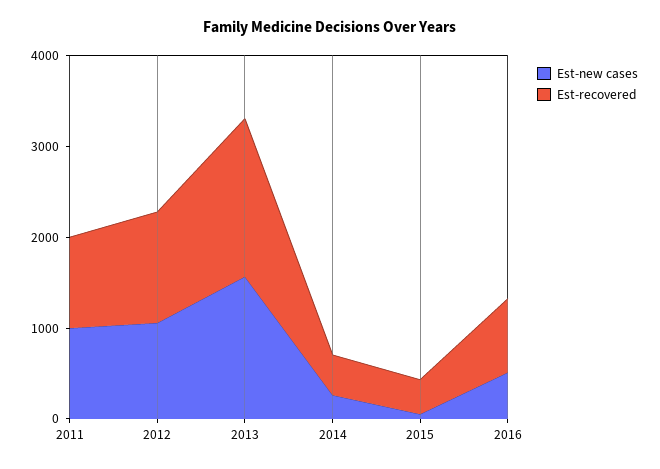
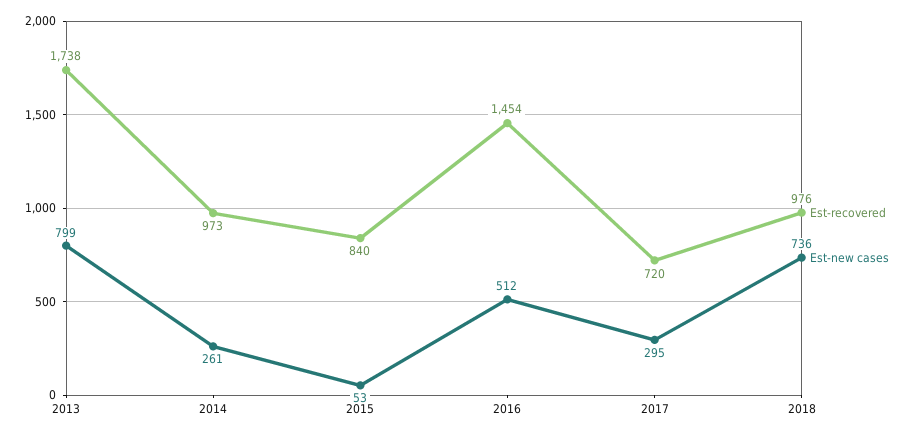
Est-new cases, 2011: 1000 -> none
Est-recovered, 2011: 1000 -> none
Est-new cases, 2012: 1000 -> none
Est-recovered, 2012: 1200 -> none
Est-new cases, 2013: 1600 -> 799
Est-recovered, 2014: 400 -> 973
Est-recovered, 2015: 400 -> 840
Est-recovered, 2016: 800 -> 1454
Est-recovered, 2017: none -> 720
Est-new cases, 2017: none -> 295
Est-recovered, 2018: none -> 976
Est-new cases, 2018: none -> 736

